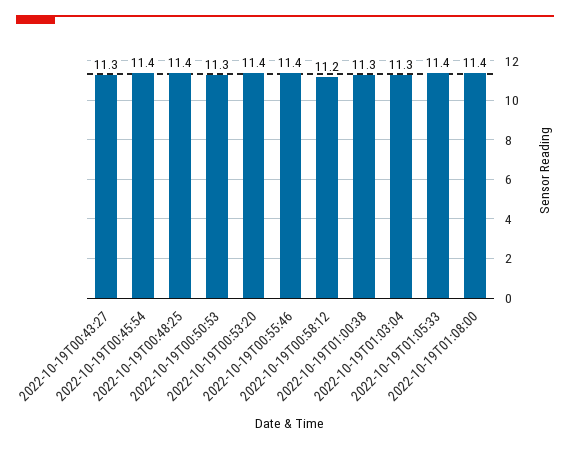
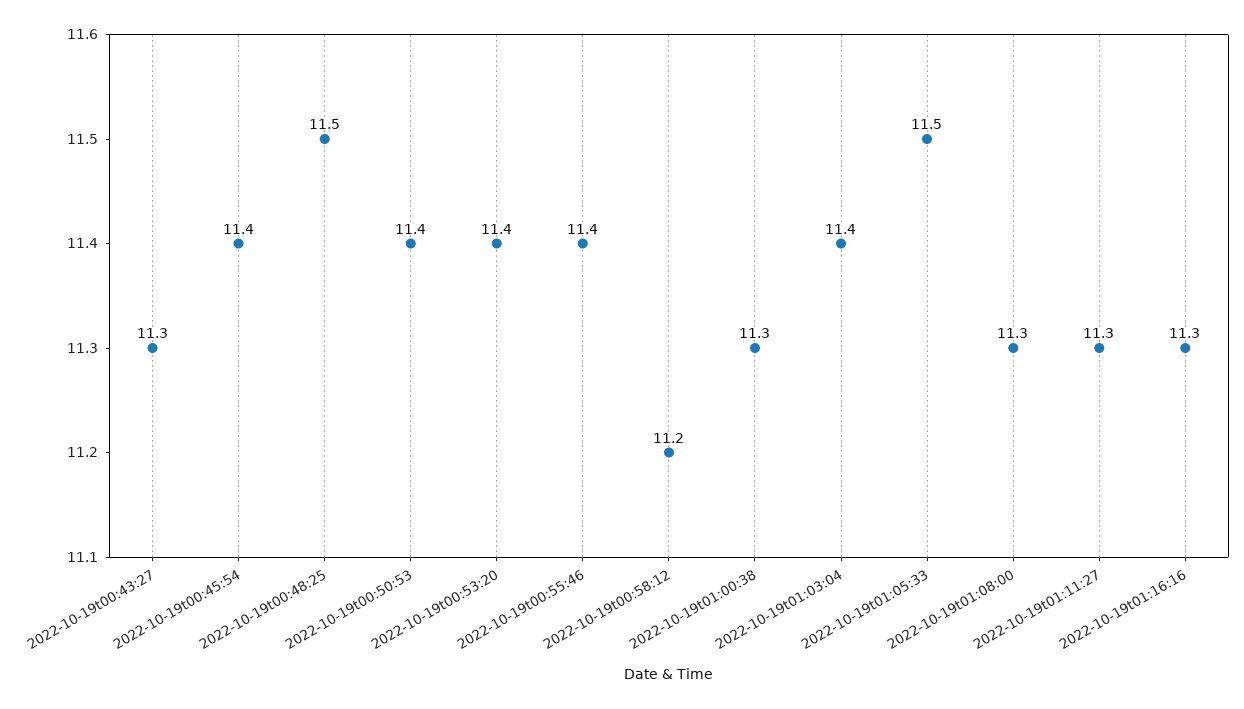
2022-10-19T00:48:25: 11.4 -> 11.5
2022-10-19T00:50:53: 11.3 -> 11.4
2022-10-19T01:03:04: 11.3 -> 11.4
2022-10-19T01:05:33: 11.4 -> 11.5
2022-10-19T01:08:00: 11.4 -> 11.3
2022-10-19t01:11:27: none -> 11.3
2022-10-19t01:16:16: none -> 11.3

